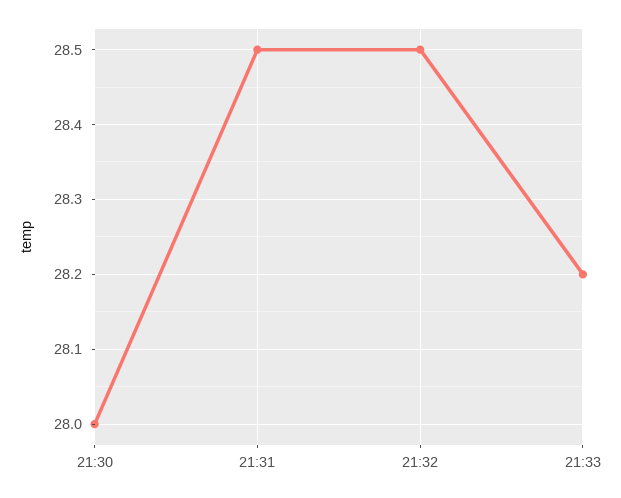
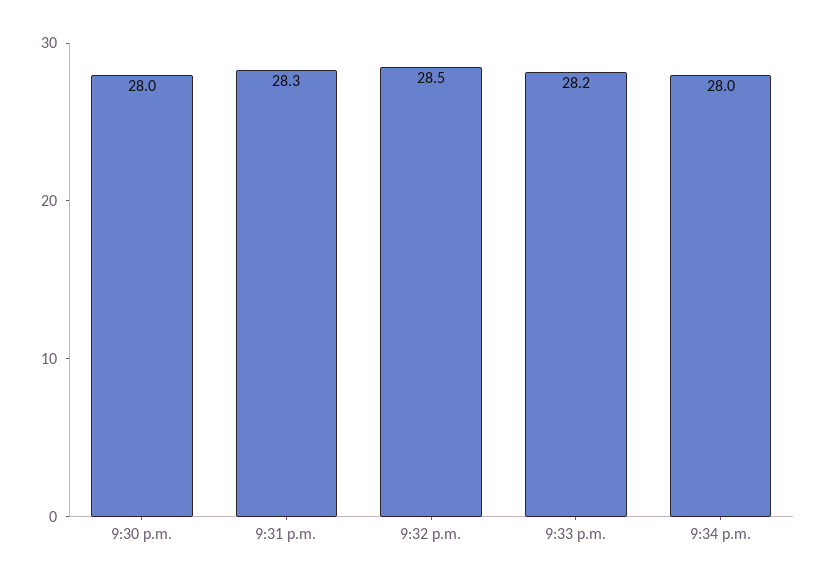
21:31: 28.5 -> 28.3
9:34 p.m.: none -> 28

